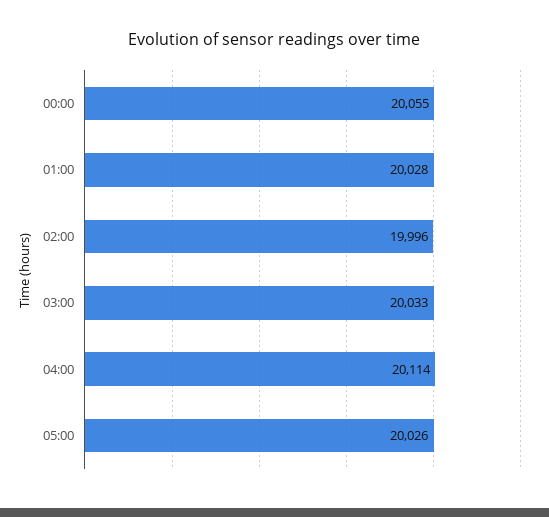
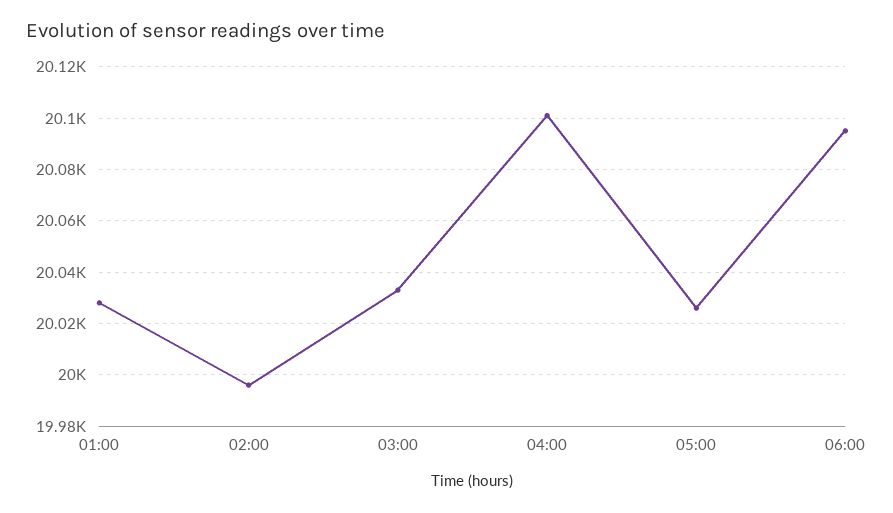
00:00: 20055 -> none
04:00: 20114 -> 20100
06:00: none -> 20095

